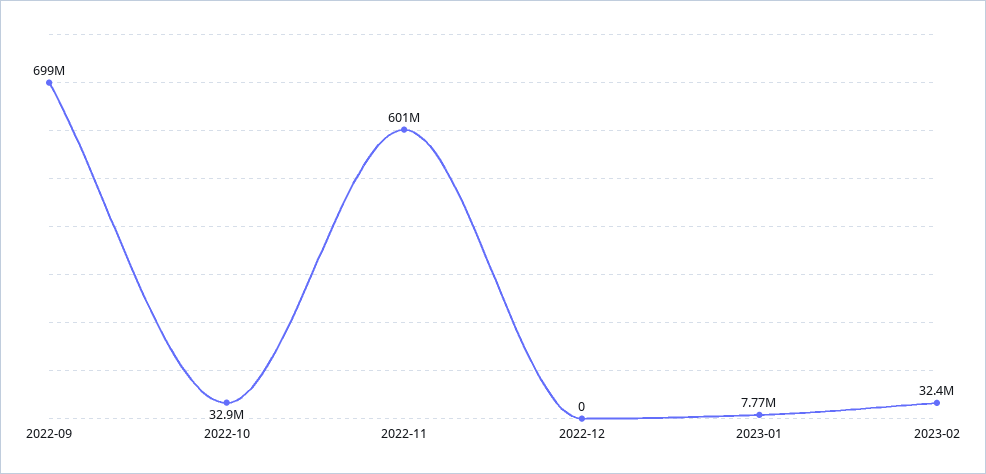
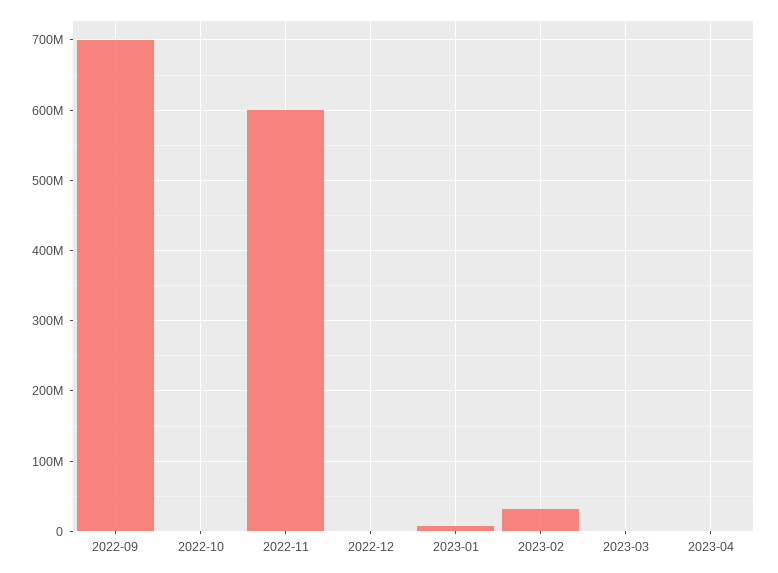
2022-10: 32900000 -> 0
2023-03: none -> 0
2023-04: none -> 0

